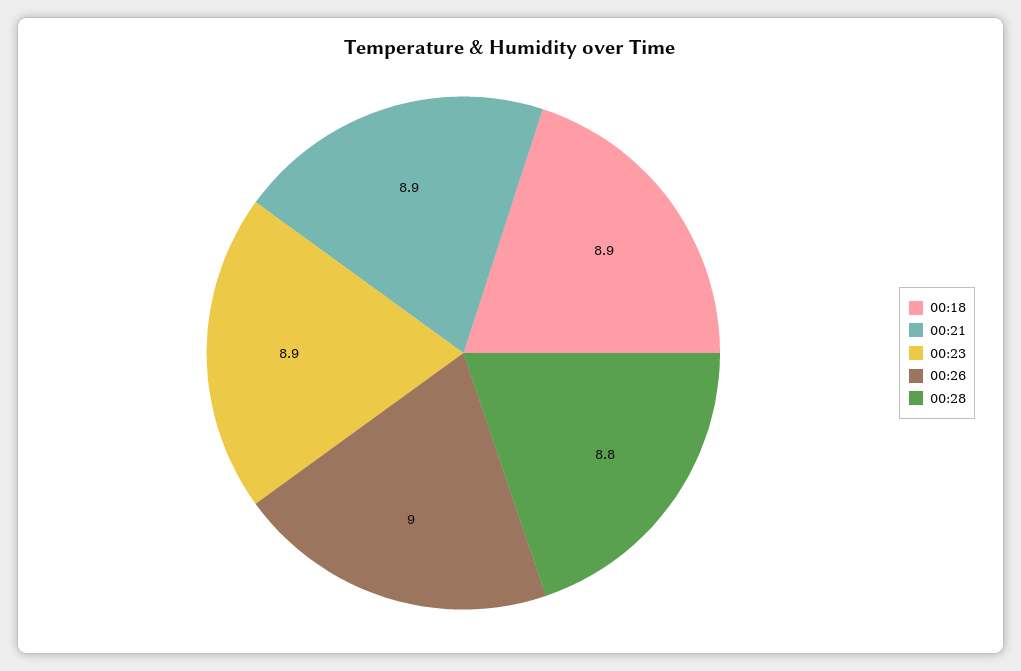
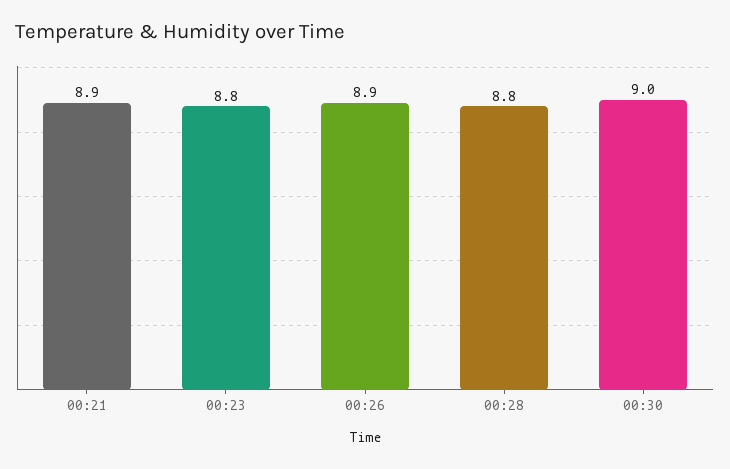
00:18: 8.9 -> none
00:23: 8.9 -> 8.8
00:26: 9 -> 8.9
00:30: none -> 9

